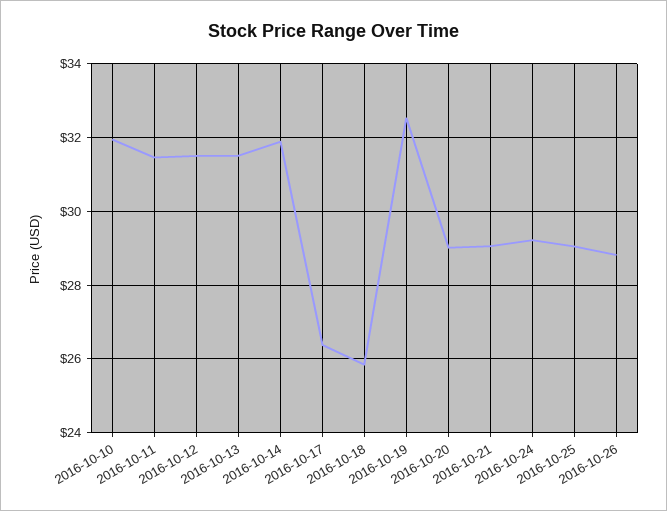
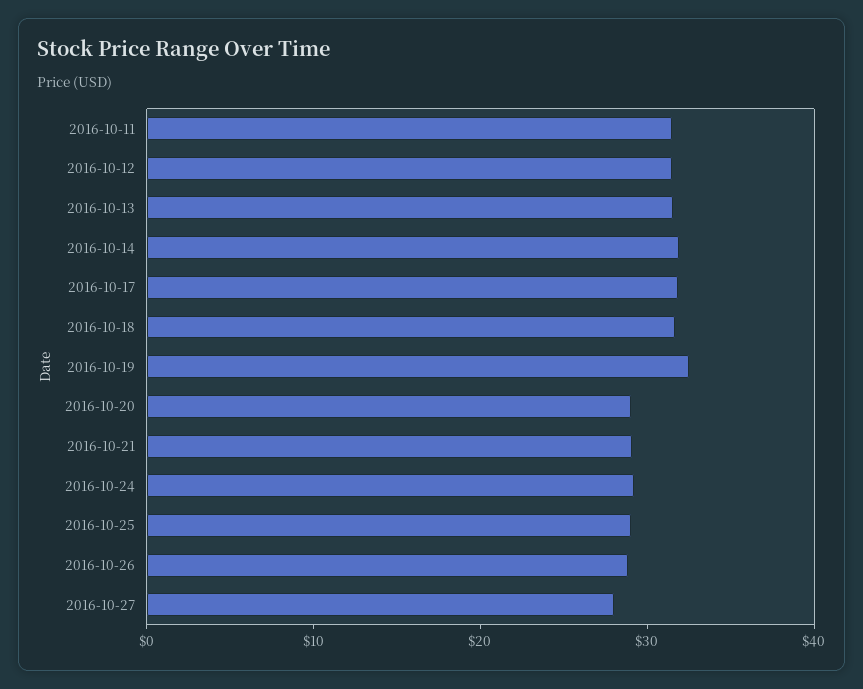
2016-10-10: 32 -> none
2016-10-17: 26.4 -> 32
2016-10-18: 25.8 -> 32
2016-10-27: none -> 28

